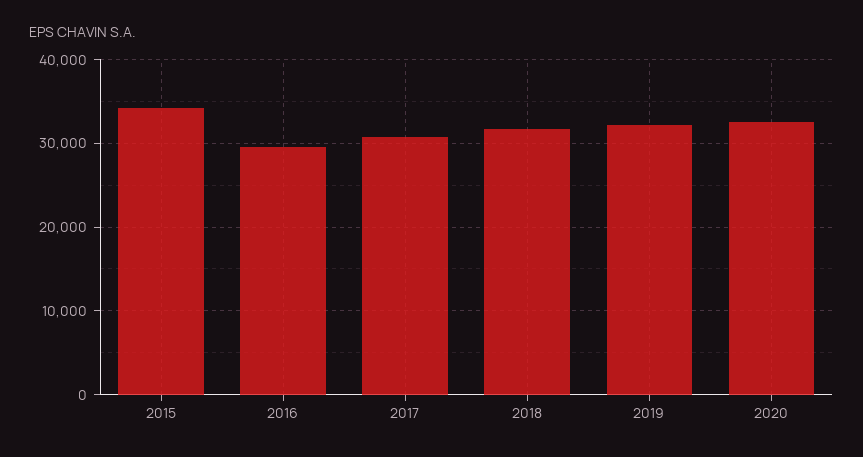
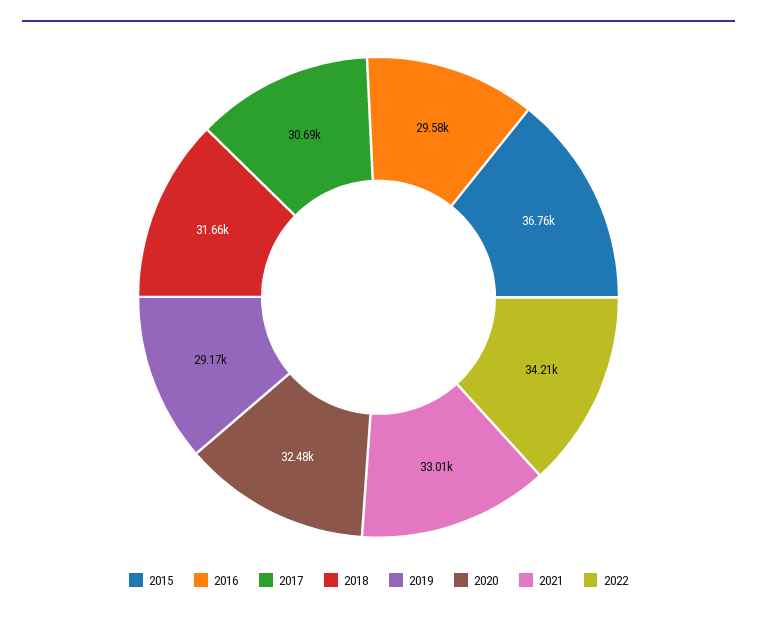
2015: 34000 -> 36760
2019: 32000 -> 29170
2021: none -> 33010
2022: none -> 34210

